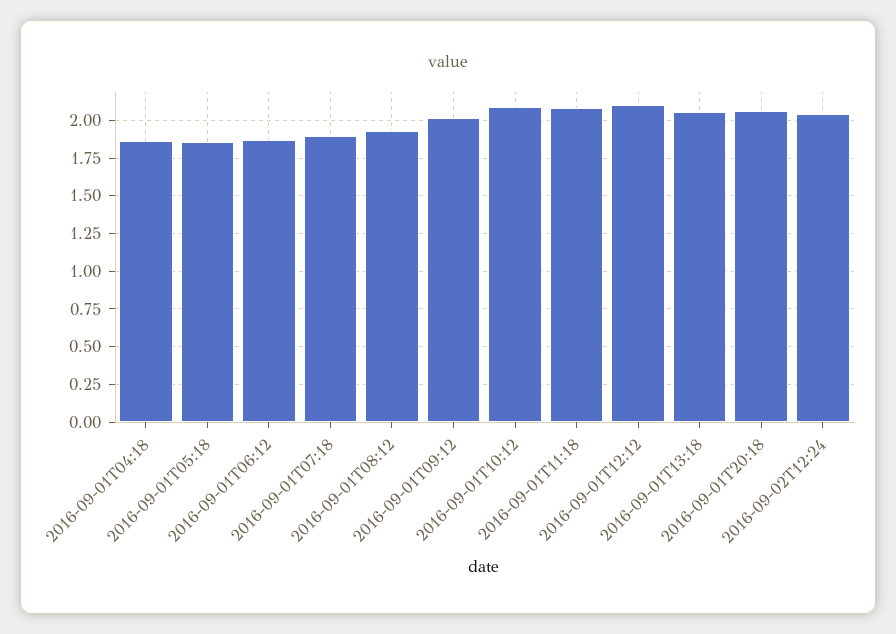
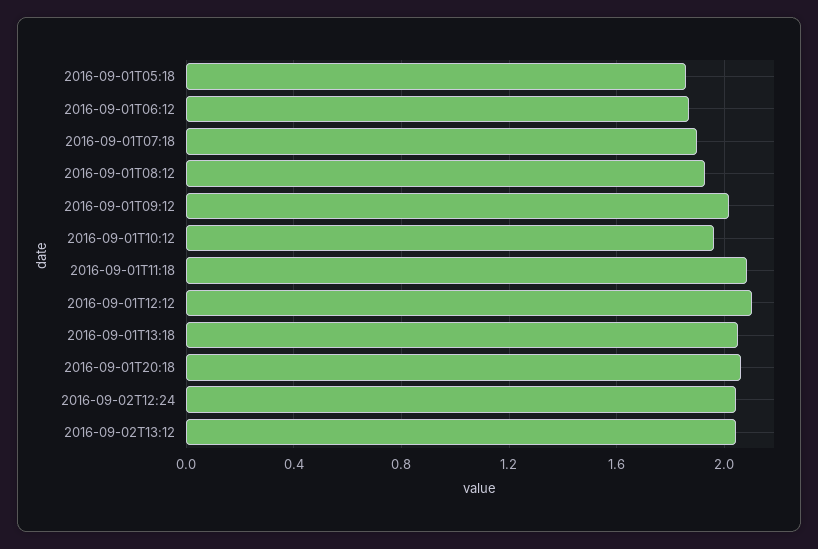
2016-09-01T04:18: 1.85 -> none
2016-09-01T10:12: 2.1 -> 1.95
2016-09-02T13:12: none -> 2.05

